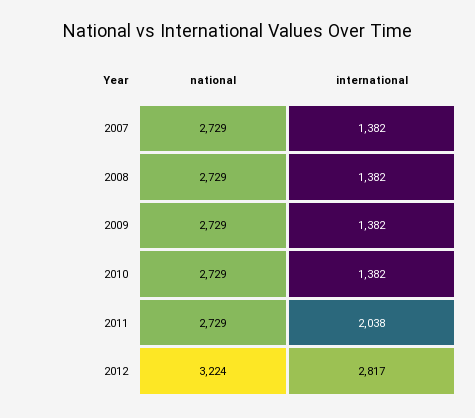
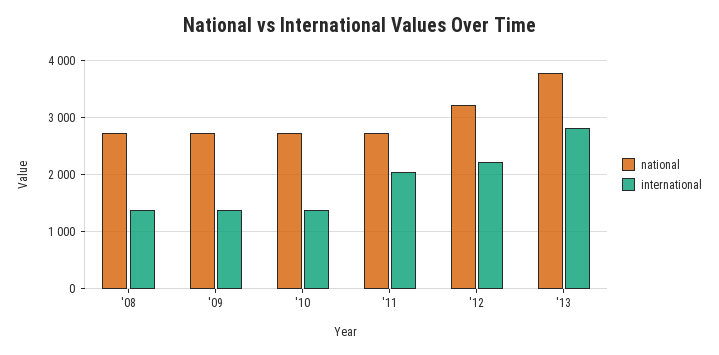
national, 2007: 2729 -> none
international, 2007: 1382 -> none
international, 2012: 2817 -> 2200
national, '13: none -> 3800
international, '13: none -> 2800

